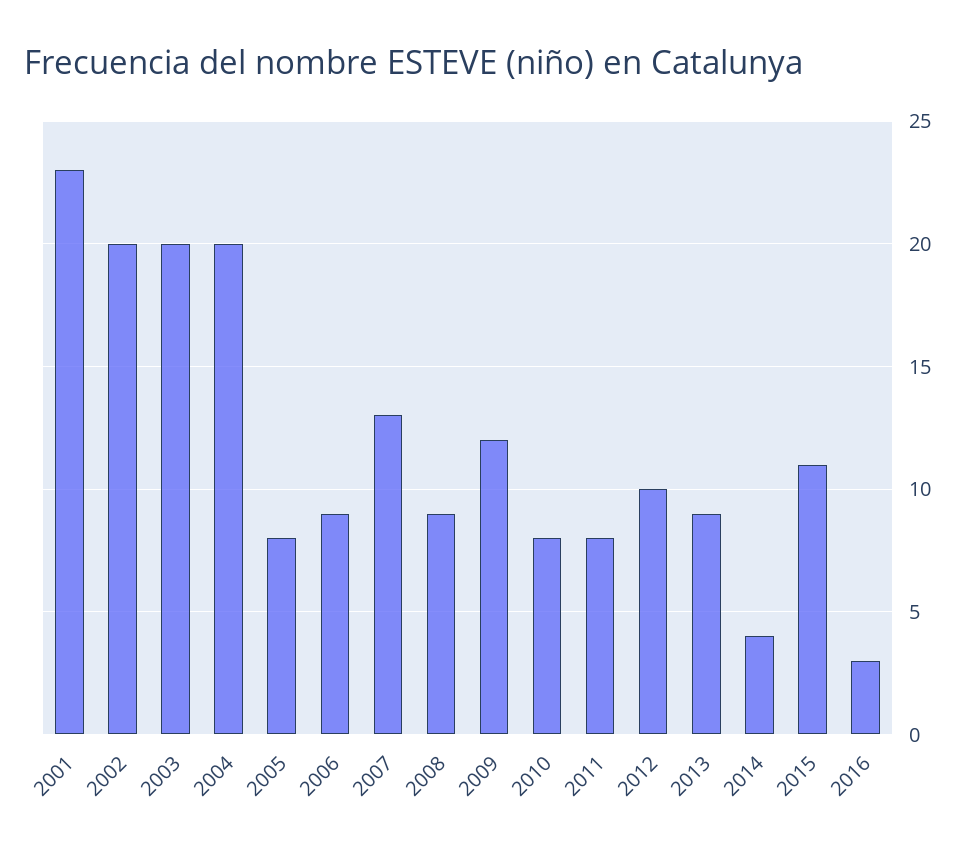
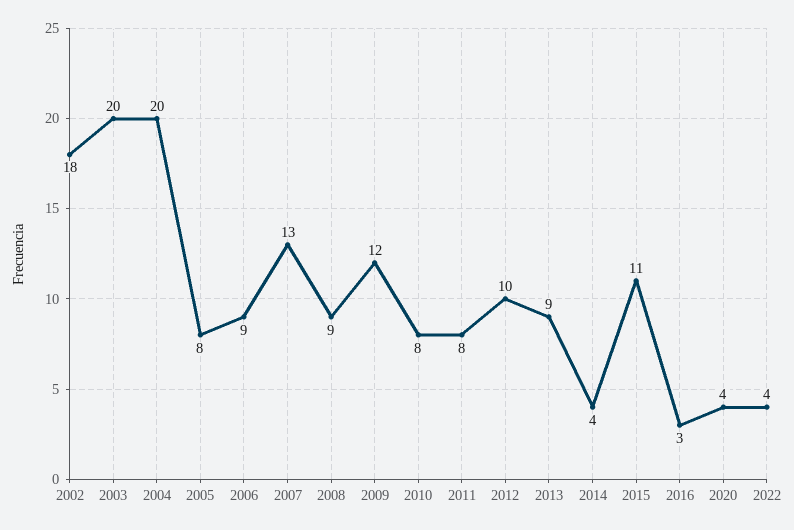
2001: 23 -> none
2002: 20 -> 18
2020: none -> 4
2022: none -> 4

